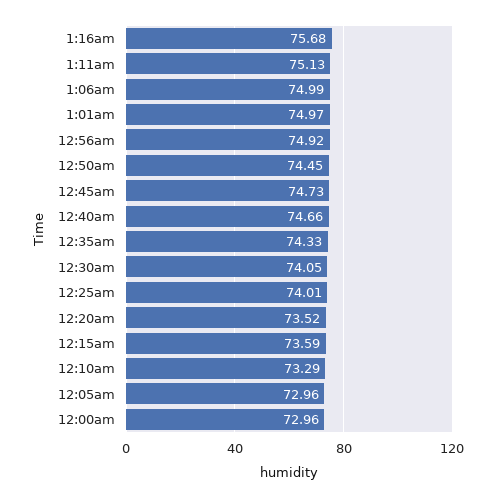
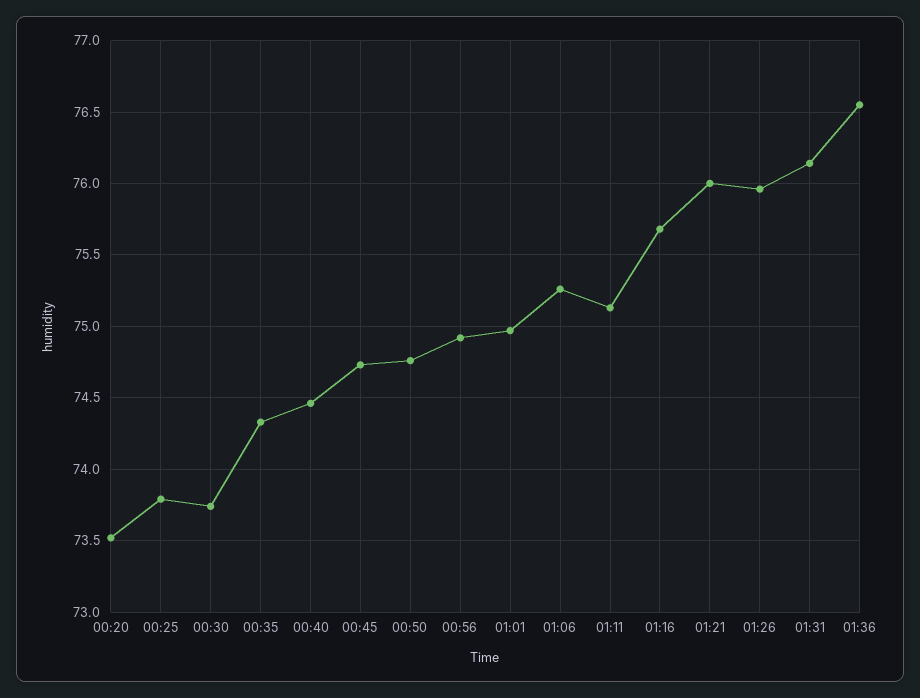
1:06am: 74.99 -> 75.25
12:50am: 74.45 -> 74.75
12:40am: 74.66 -> 74.45
12:30am: 74.05 -> 73.75
12:25am: 74.01 -> 73.8
12:15am: 73.59 -> none
12:10am: 73.29 -> none
12:05am: 72.96 -> none
12:00am: 72.96 -> none
01:21: none -> 76
01:26: none -> 75.95
01:31: none -> 76.15
01:36: none -> 76.55

